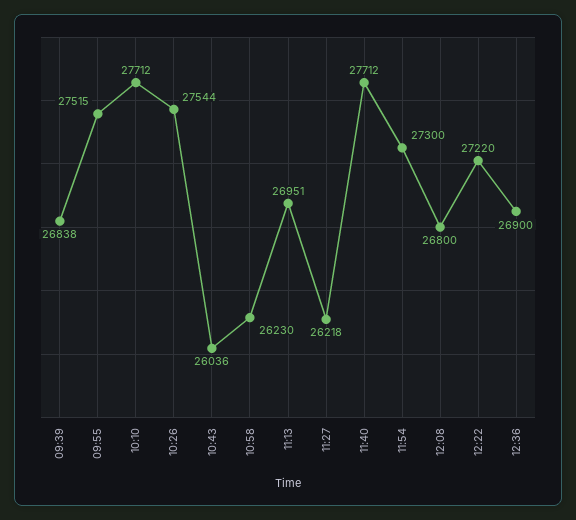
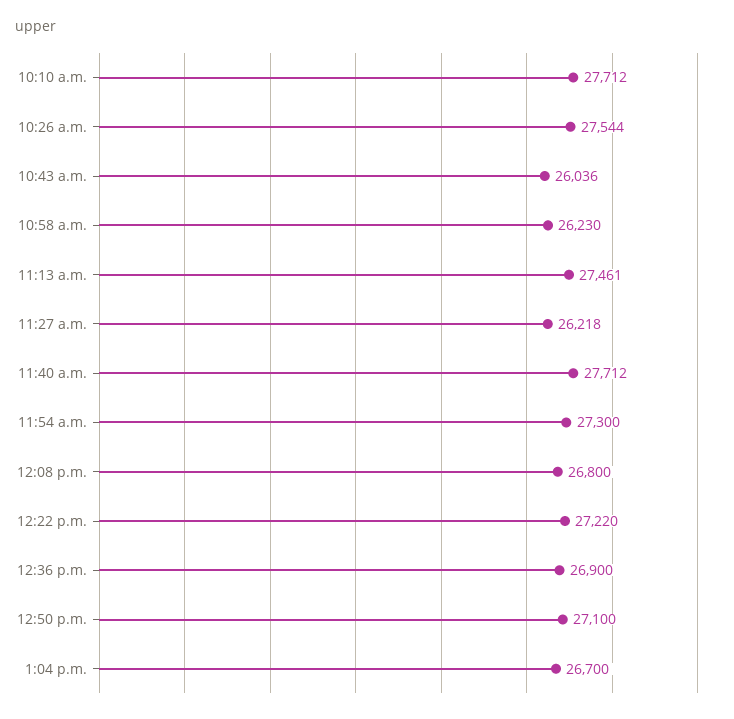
09:39: 26838 -> none
09:55: 27515 -> none
11:13: 26951 -> 27461
12:50 p.m.: none -> 27100
1:04 p.m.: none -> 26700

